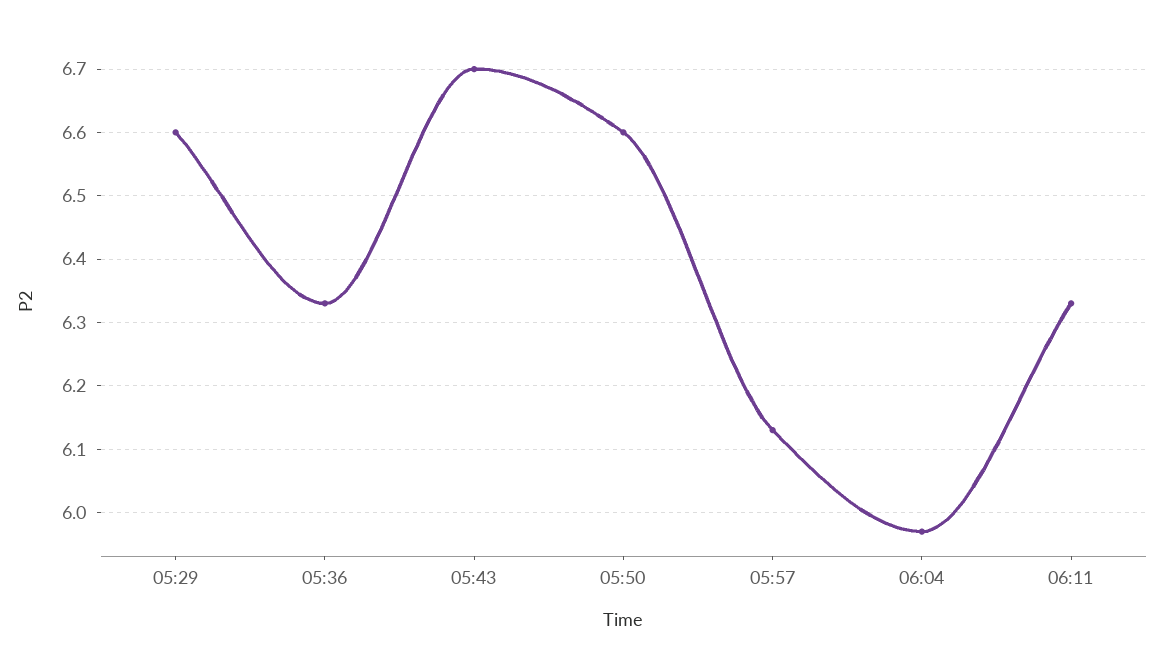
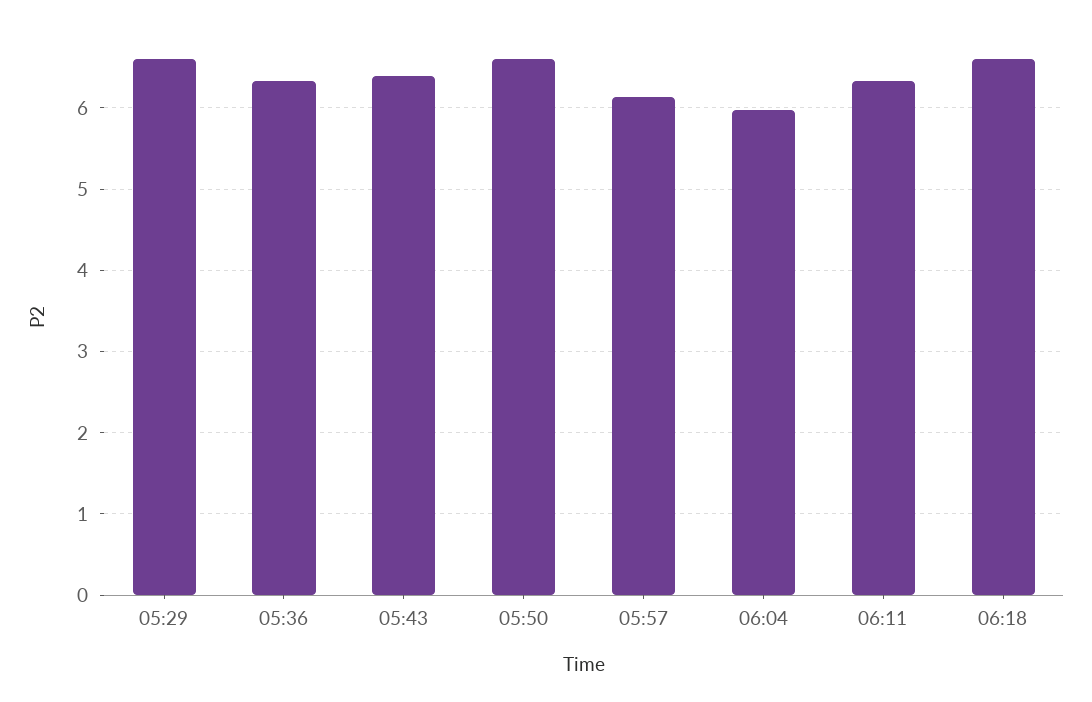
05:43: 6.7 -> 6.4
06:18: none -> 6.6

